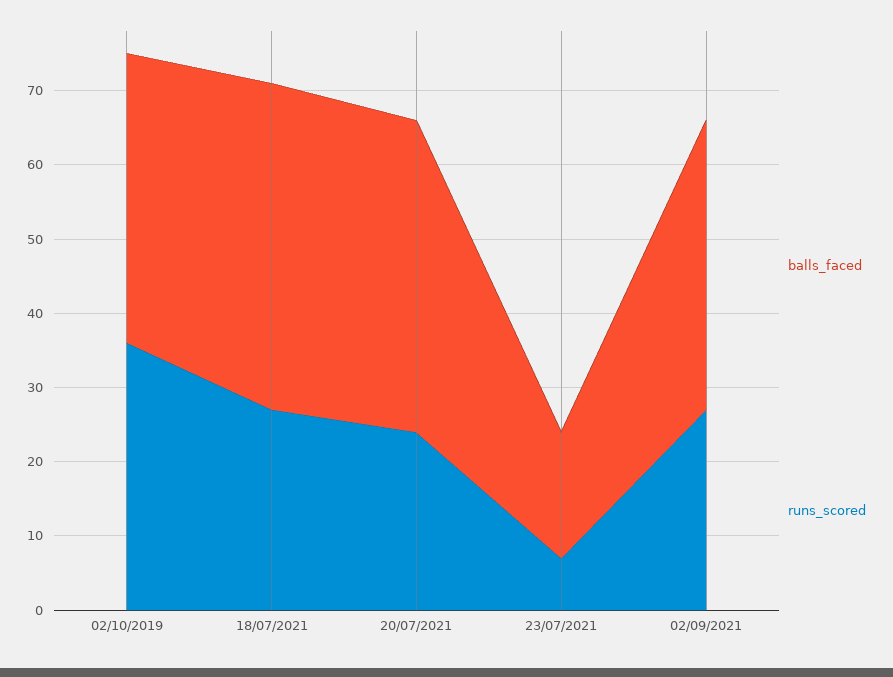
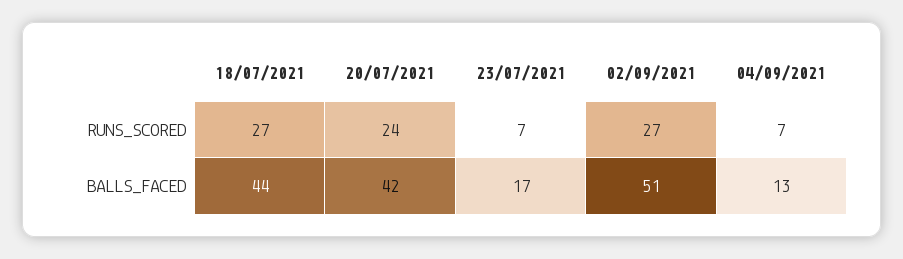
balls_faced, 02/10/2019: 40 -> none
runs_scored, 02/10/2019: 35 -> none
balls_faced, 02/09/2021: 40 -> 51
runs_scored, 04/09/2021: none -> 7
balls_faced, 04/09/2021: none -> 13

